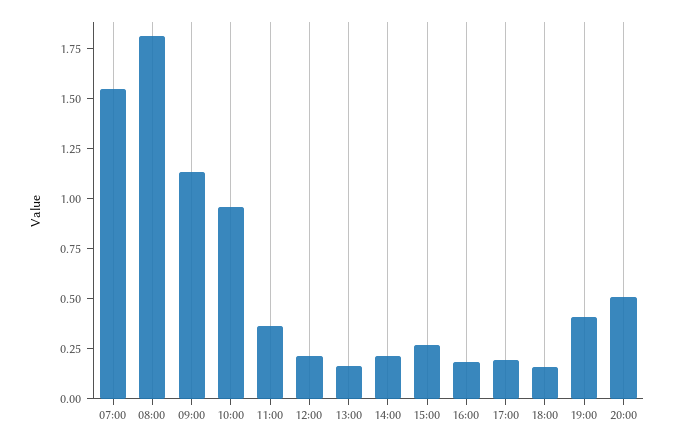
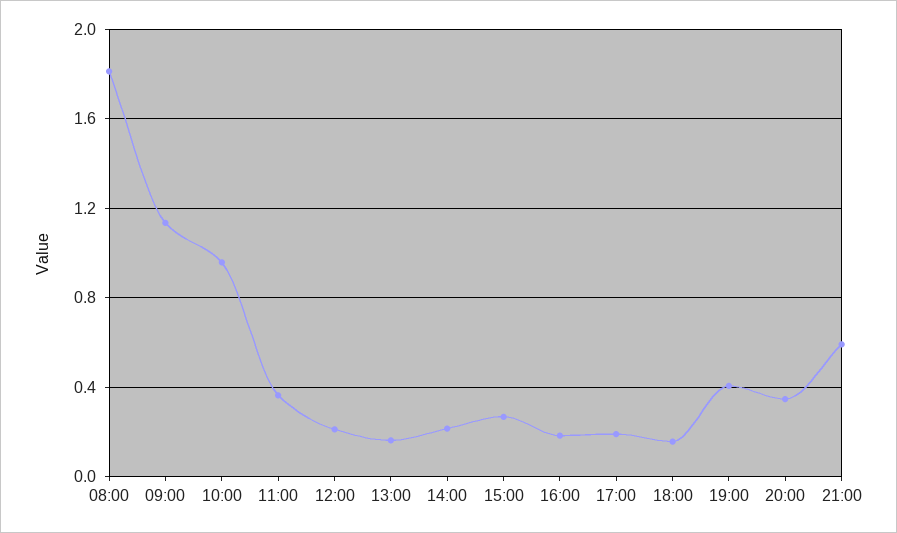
07:00: 1.55 -> none
20:00: 0.5 -> 0.35
21:00: none -> 0.6

